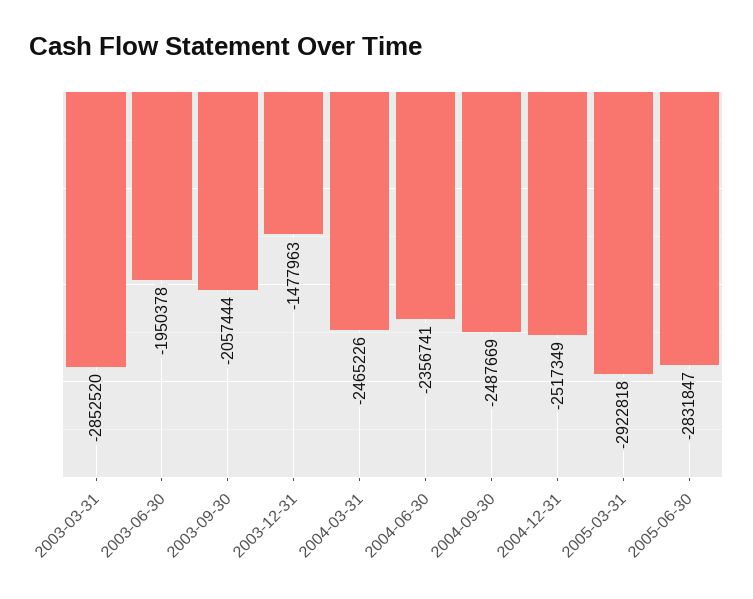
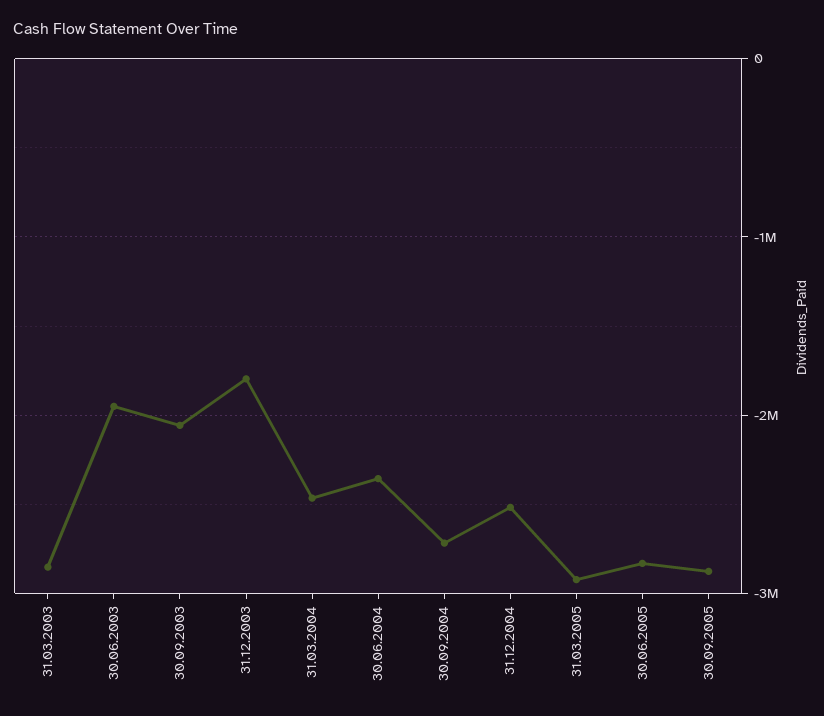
2003-12-31: -1477963 -> -1800000
2004-09-30: -2487669 -> -2700000
30.09.2005: none -> -2900000

